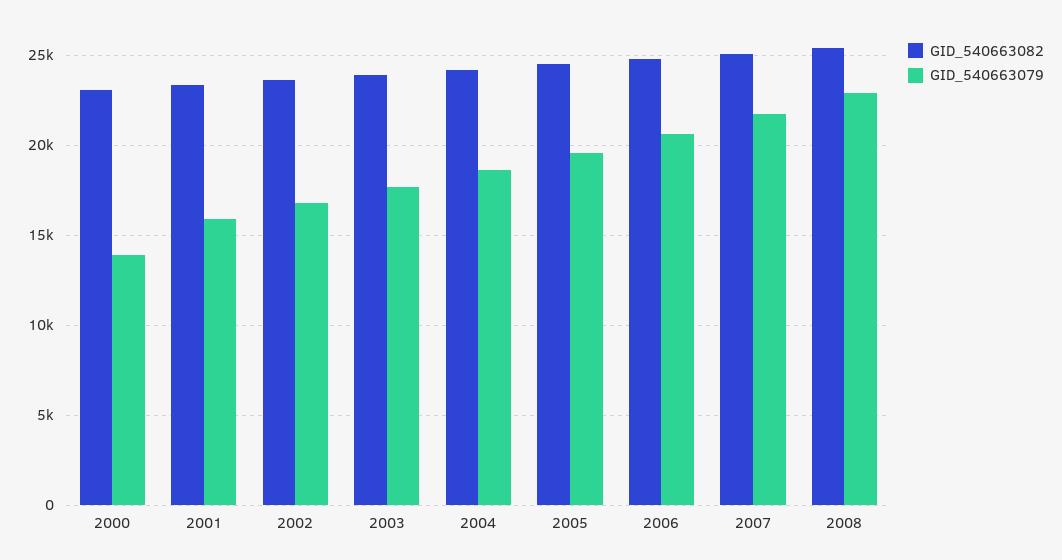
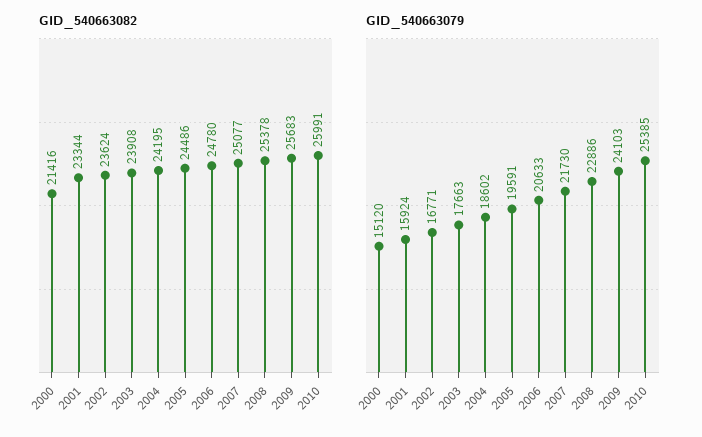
GID_540663082, 2000: 23000 -> 21416
GID_540663079, 2000: 14000 -> 15120
GID_540663082, 2009: none -> 25683
GID_540663082, 2010: none -> 25991
GID_540663079, 2009: none -> 24103
GID_540663079, 2010: none -> 25385

